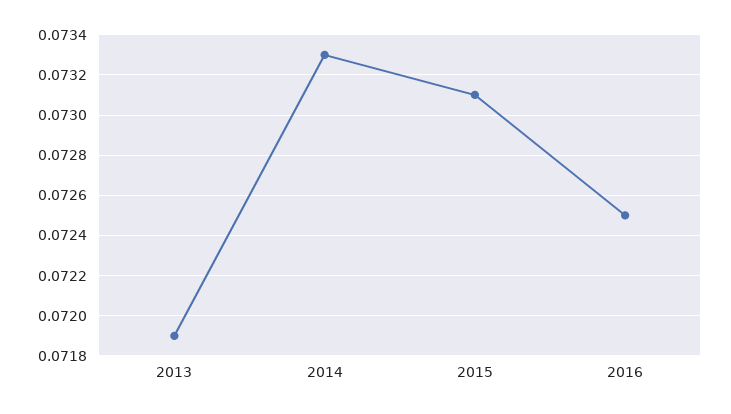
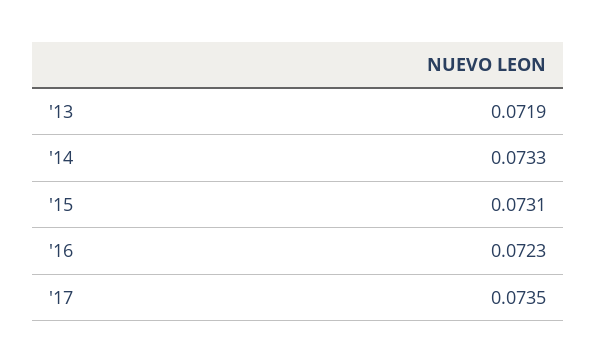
2016: 0.0725 -> 0.0723
'17: none -> 0.0735

